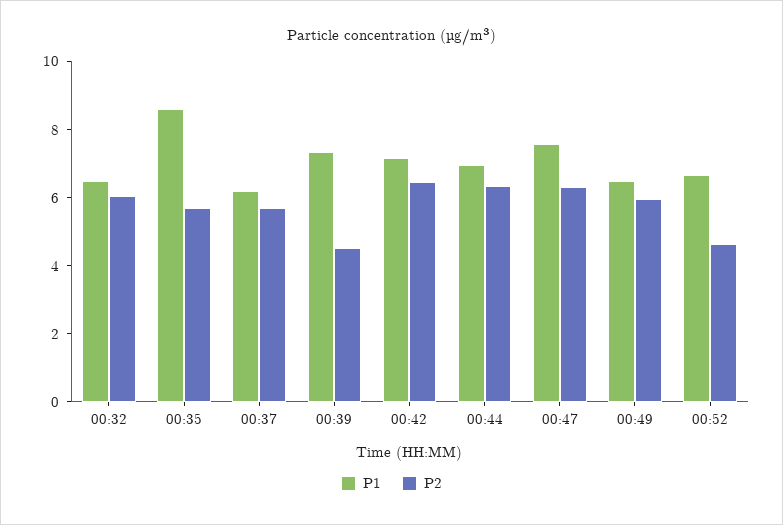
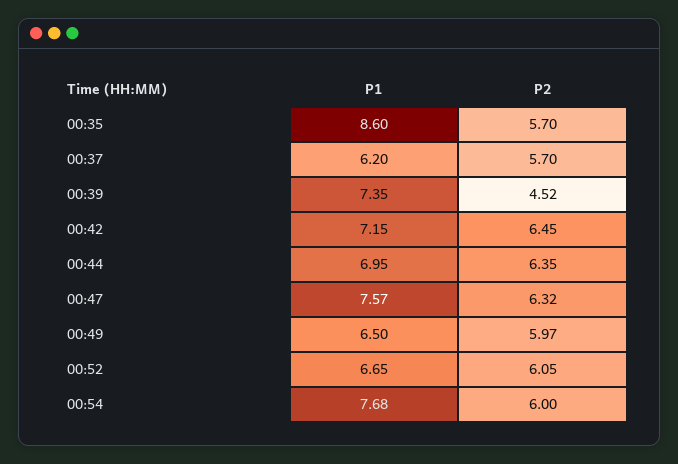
P1, 00:32: 6.5 -> none
P2, 00:32: 6 -> none
P2, 00:52: 4.5 -> 6.05
P1, 00:54: none -> 7.68
P2, 00:54: none -> 6

